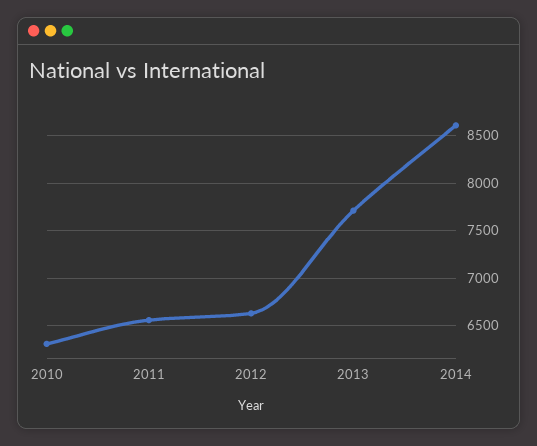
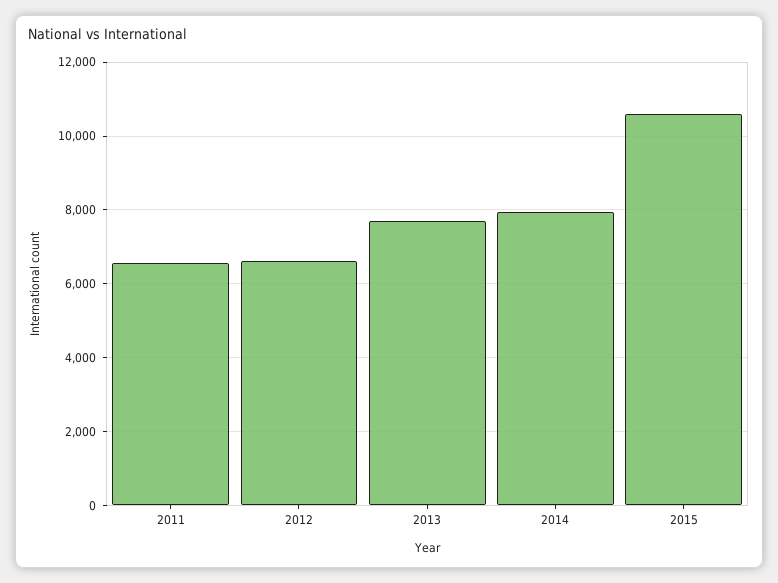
2010: 6300 -> none
2014: 8600 -> 8000
2015: none -> 10600

